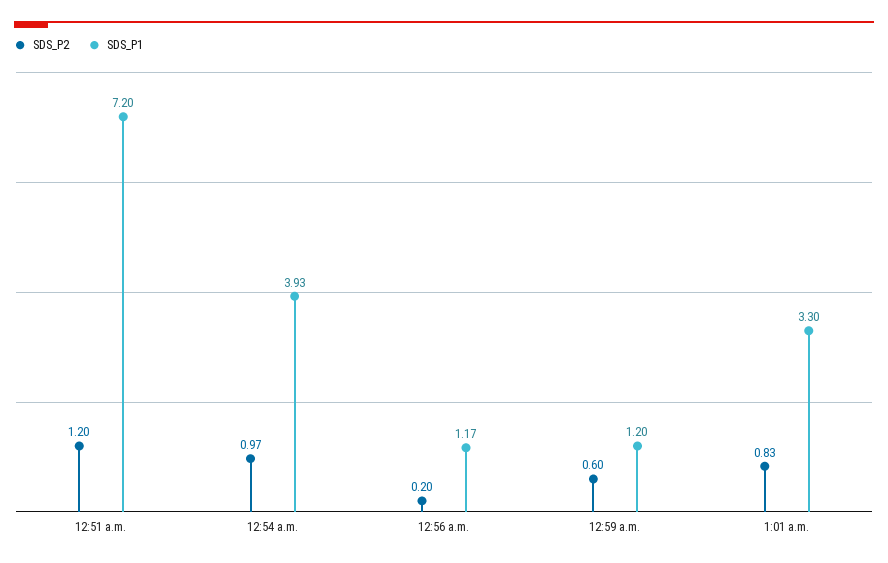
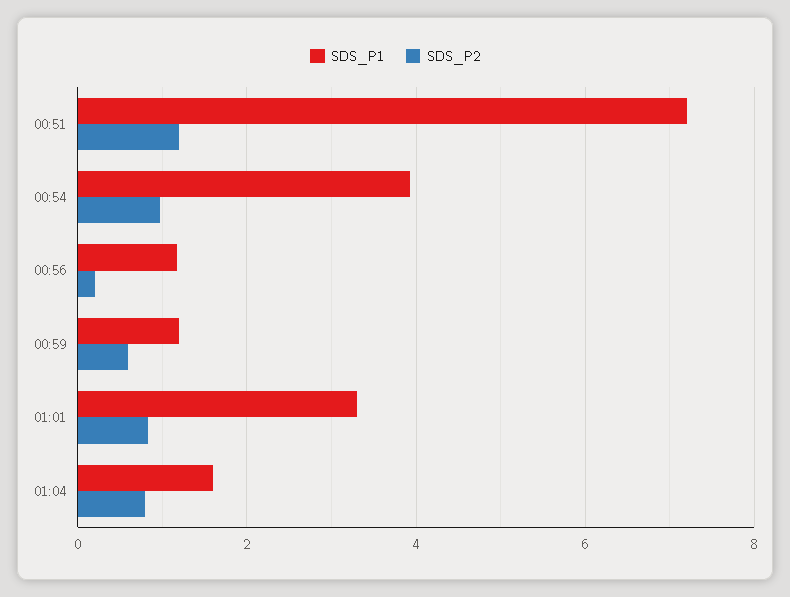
SDS_P1, 01:04: none -> 1.6
SDS_P2, 01:04: none -> 0.8

